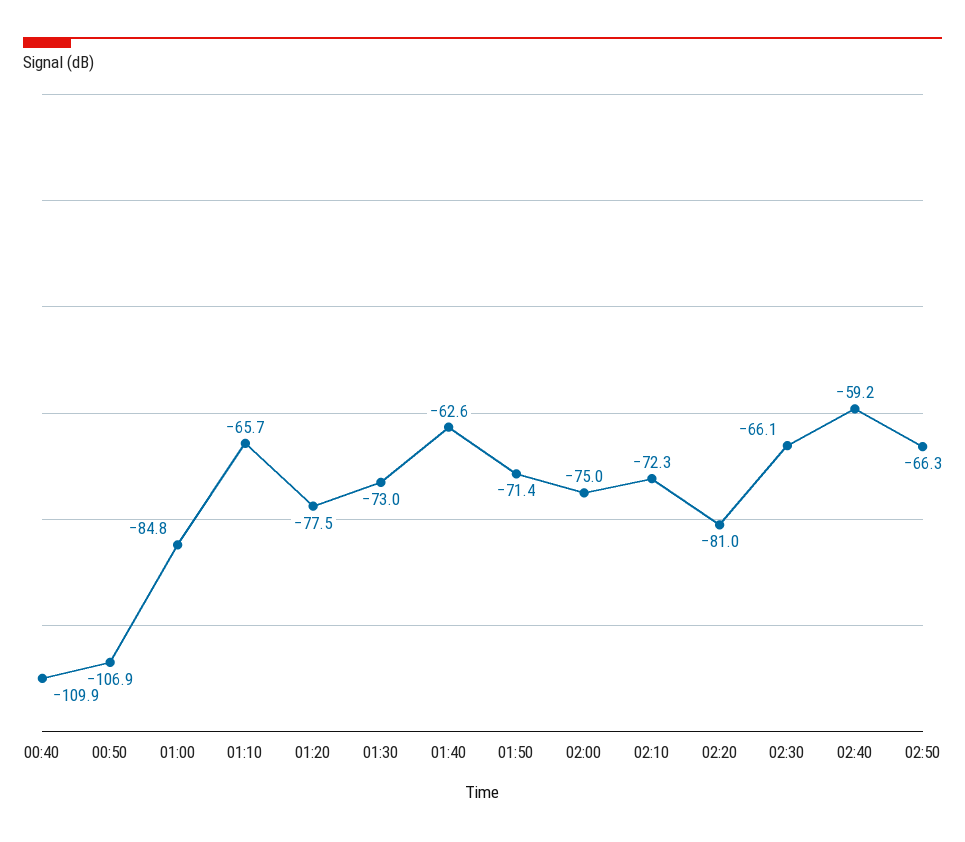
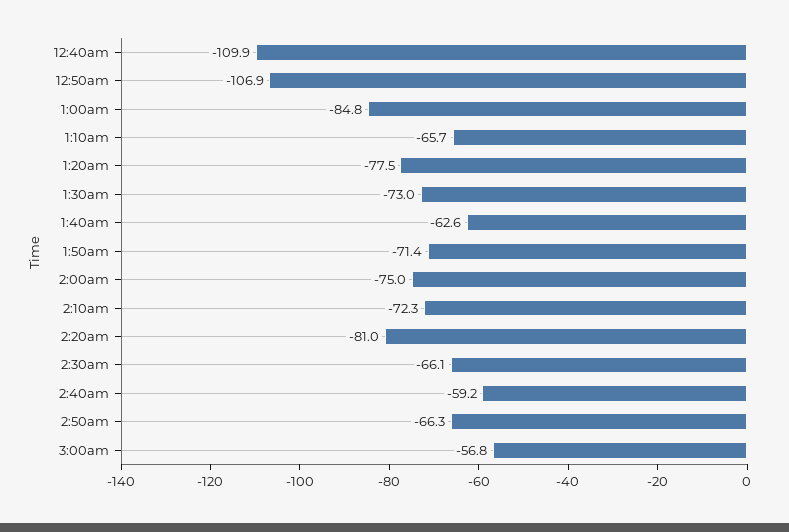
3:00am: none -> -56.8

